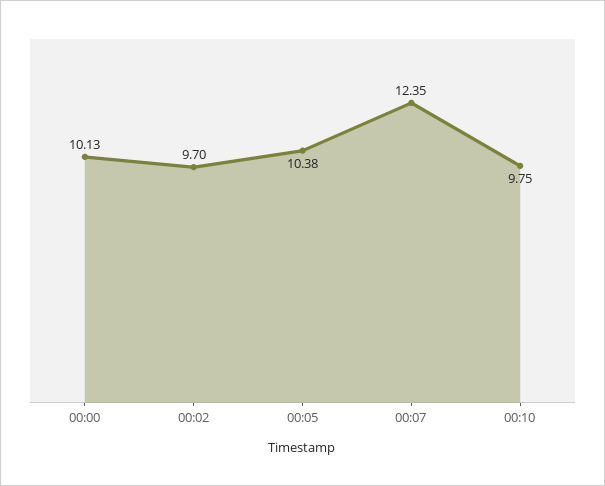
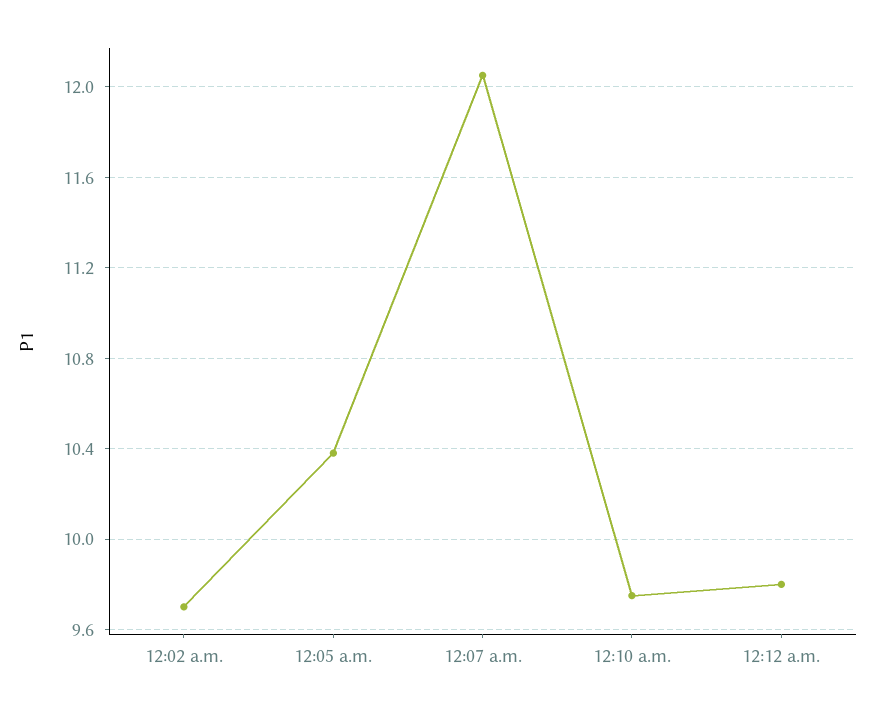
00:00: 10.13 -> none
00:07: 12.35 -> 12.05
12:12 a.m.: none -> 9.8

